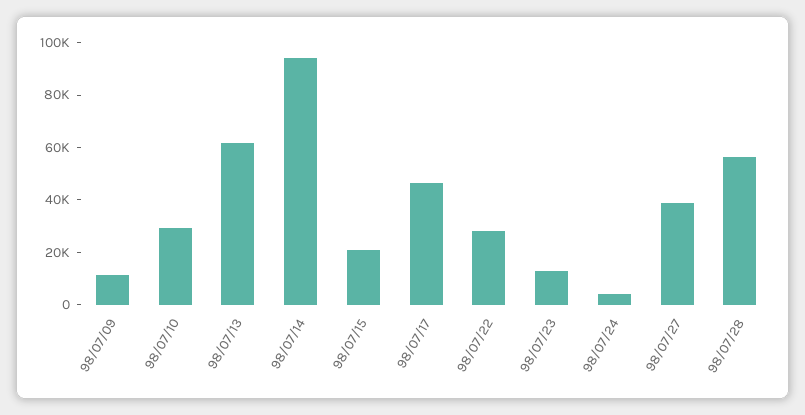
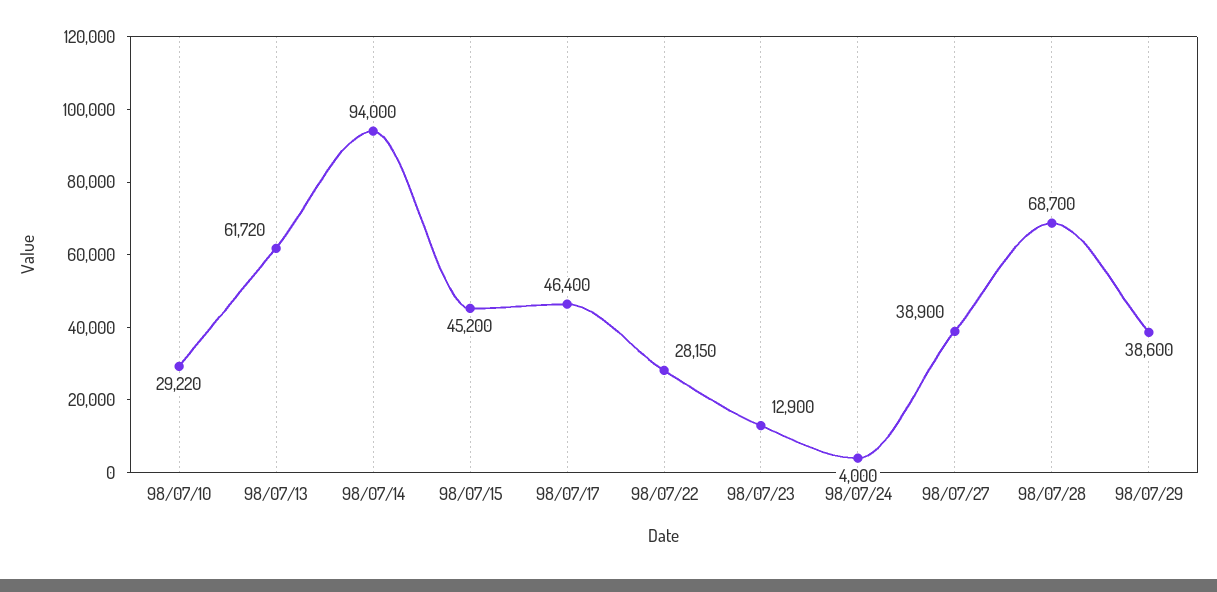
98/07/09: 10000 -> none
98/07/15: 20000 -> 45200
98/07/28: 55000 -> 68700
98/07/29: none -> 38600

